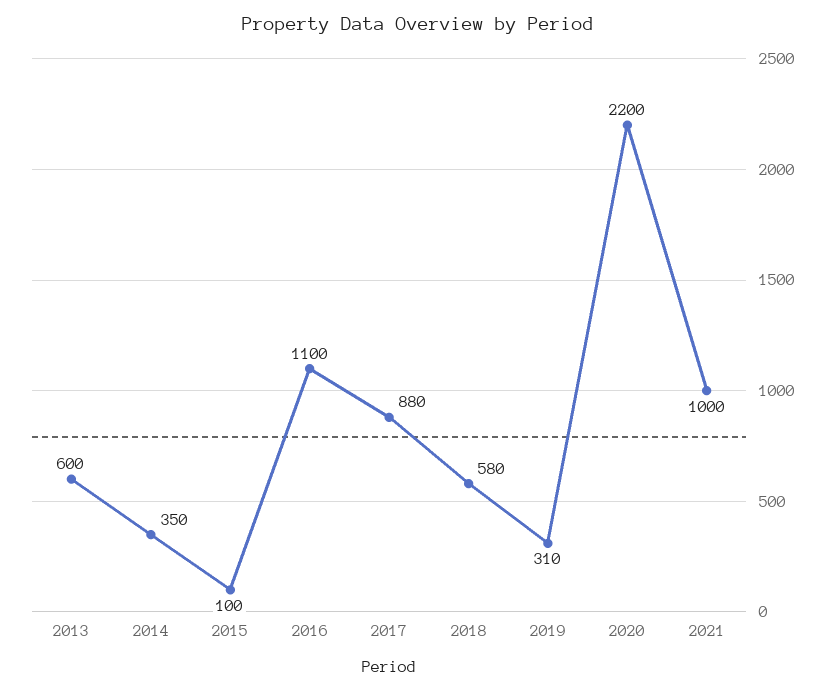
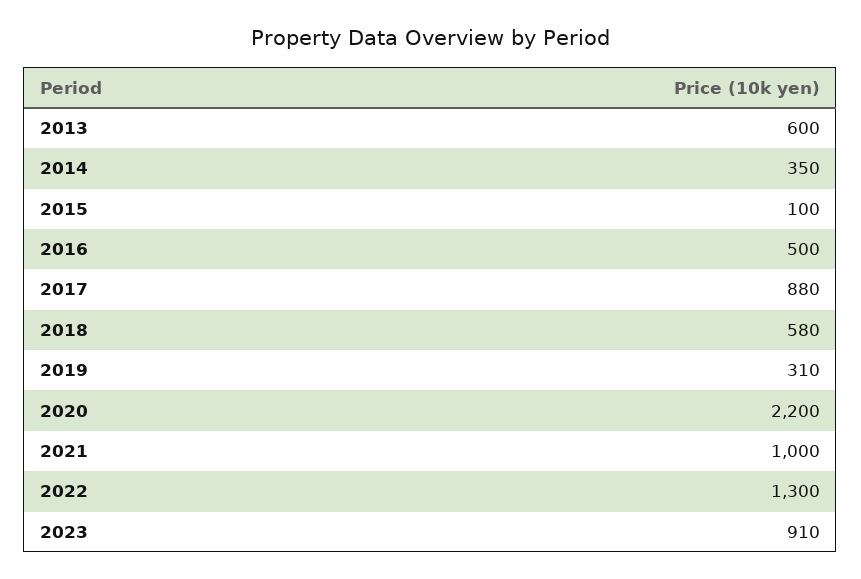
2016: 1100 -> 500
2022: none -> 1300
2023: none -> 910

